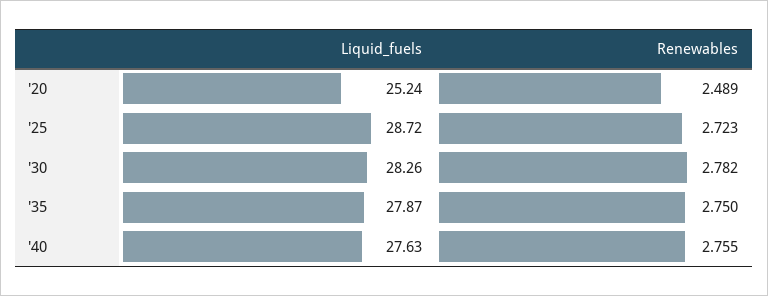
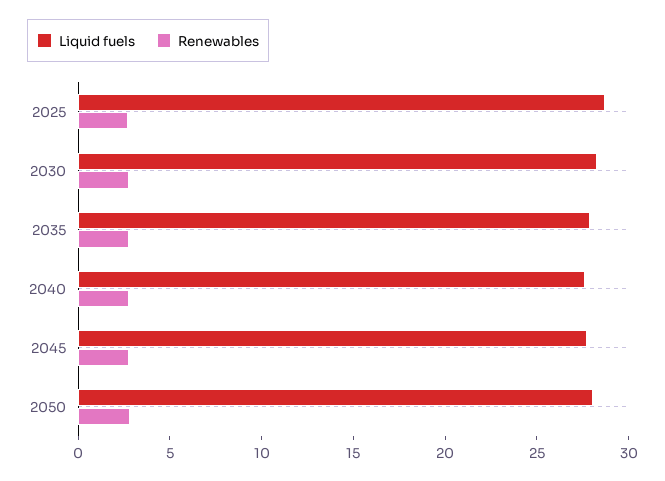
Liquid_fuels, '20: 25.24 -> none
Renewables, '20: 2.489 -> none
Liquid_fuels, 2045: none -> 28
Renewables, 2045: none -> 3
Liquid_fuels, 2050: none -> 28
Renewables, 2050: none -> 3

